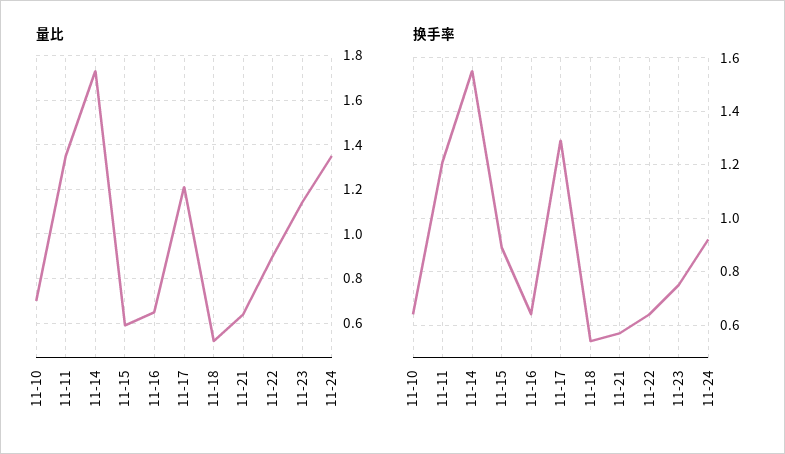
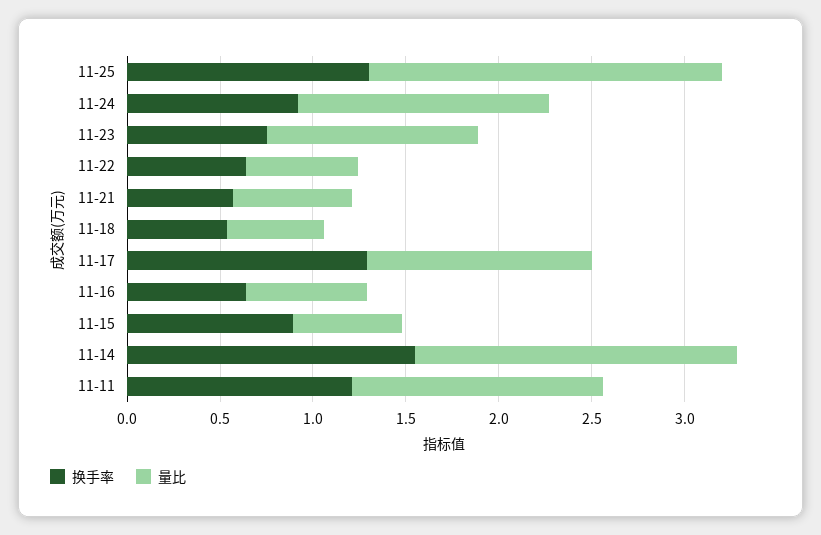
量比, 11-10: 0.7 -> none
量比, 11-22: 0.9 -> 0.6
换手率, 11-10: 0.65 -> none
换手率, 11-25: none -> 1.3
量比, 11-25: none -> 1.9

